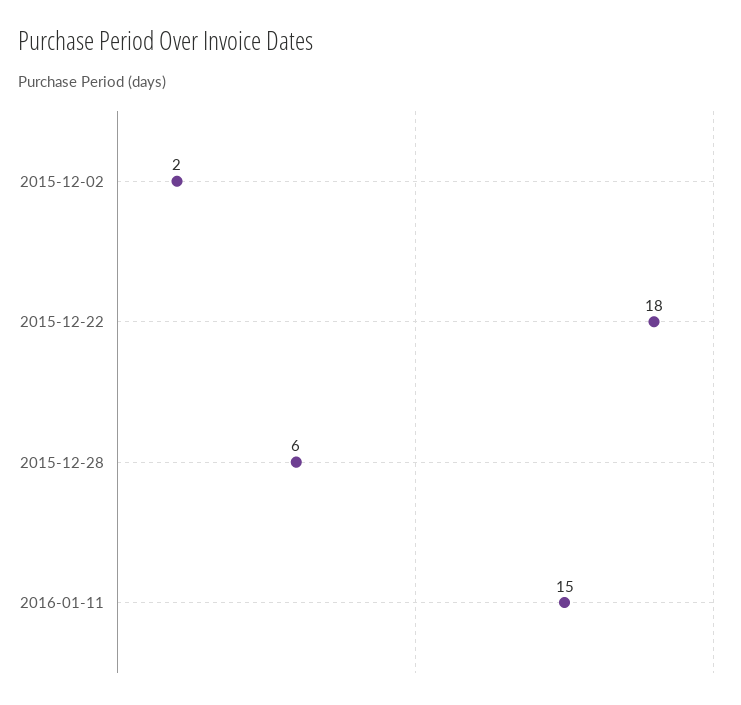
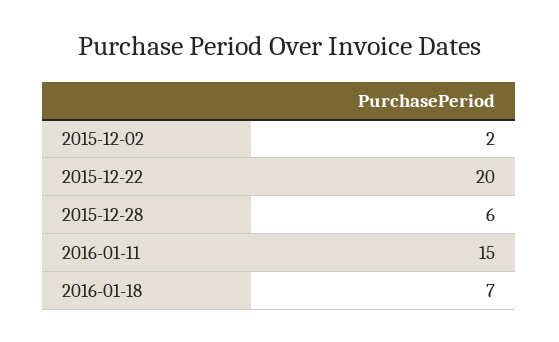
2015-12-22: 18 -> 20
2016-01-18: none -> 7

